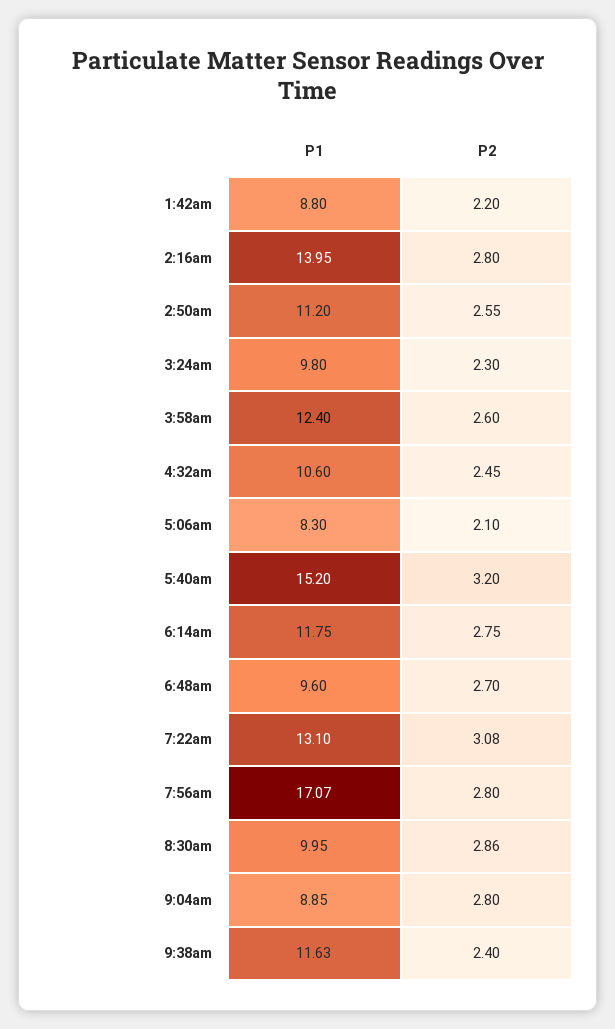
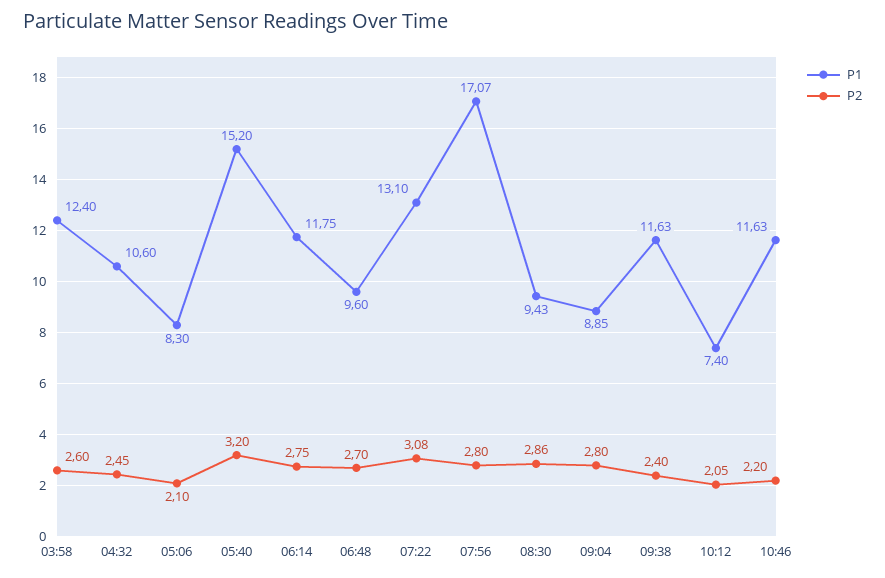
P1, 1:42am: 8.8 -> none
P2, 1:42am: 2.2 -> none
P1, 2:16am: 13.95 -> none
P2, 2:16am: 2.8 -> none
P1, 2:50am: 11.2 -> none
P2, 2:50am: 2.55 -> none
P1, 3:24am: 9.8 -> none
P2, 3:24am: 2.3 -> none
P1, 8:30am: 9.95 -> 9.43
P1, 10:12: none -> 7.4
P2, 10:12: none -> 2.05
P1, 10:46: none -> 11.63
P2, 10:46: none -> 2.2

